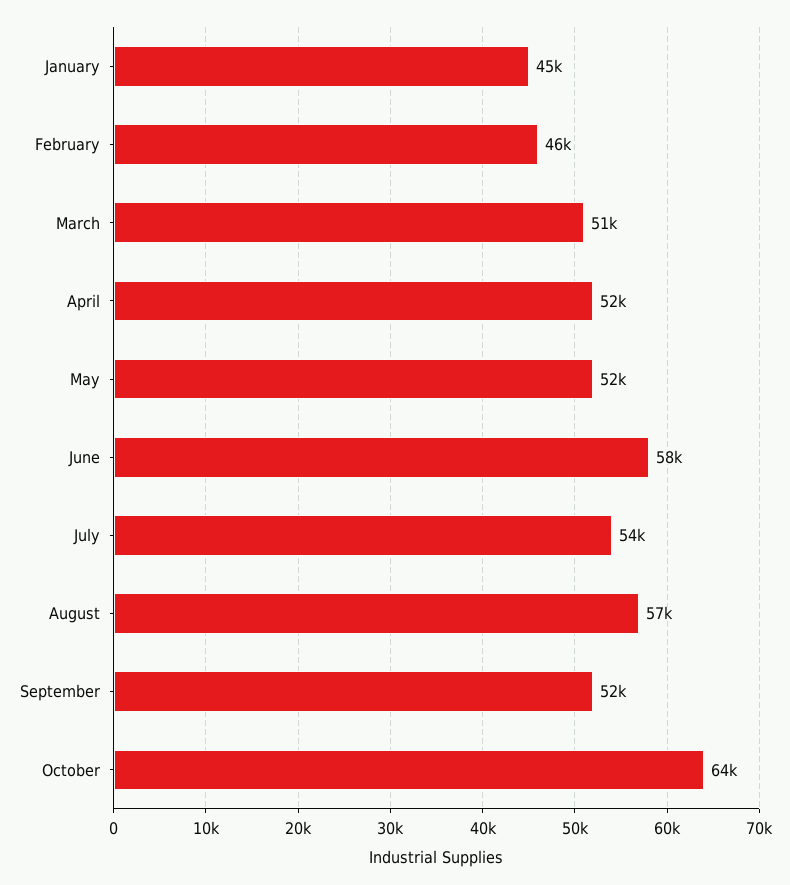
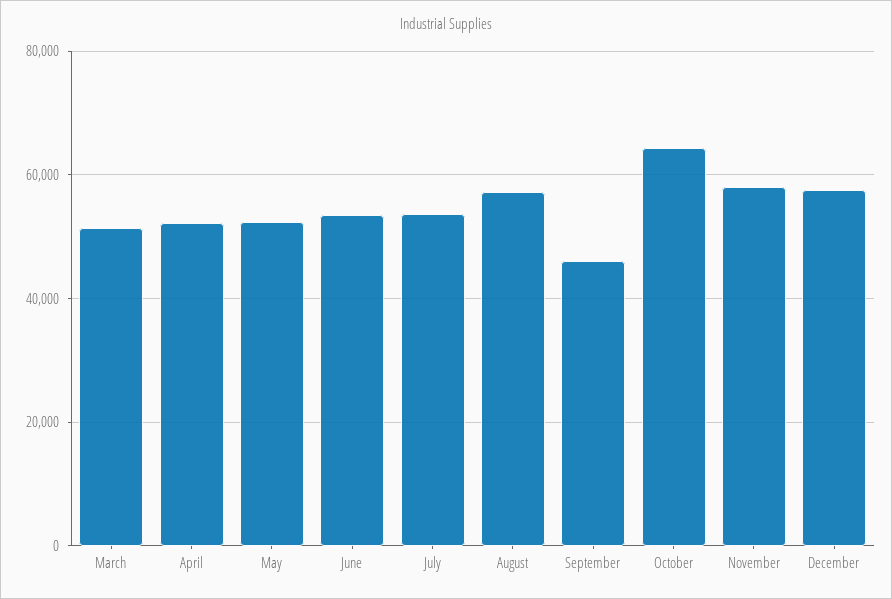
January: 45000 -> none
February: 46000 -> none
June: 58000 -> 54000
September: 52000 -> 46000
November: none -> 58000
December: none -> 58000

